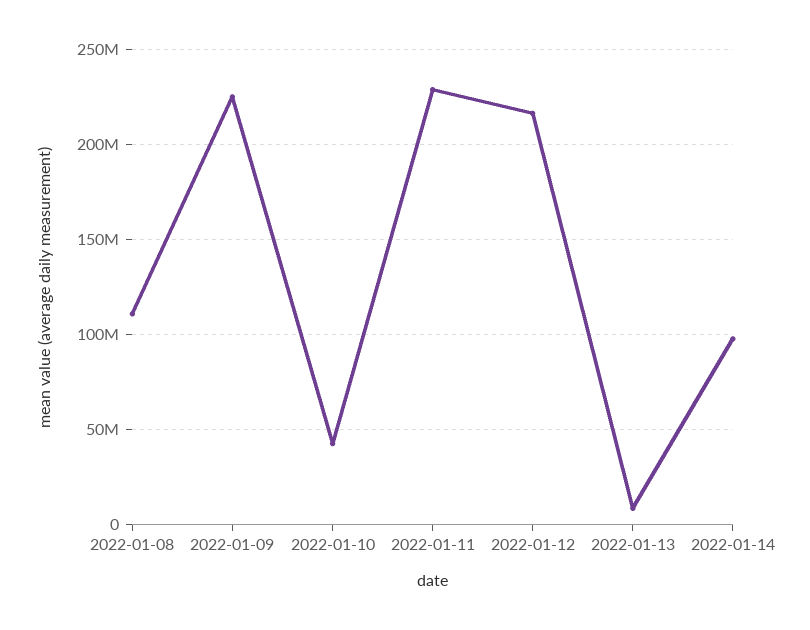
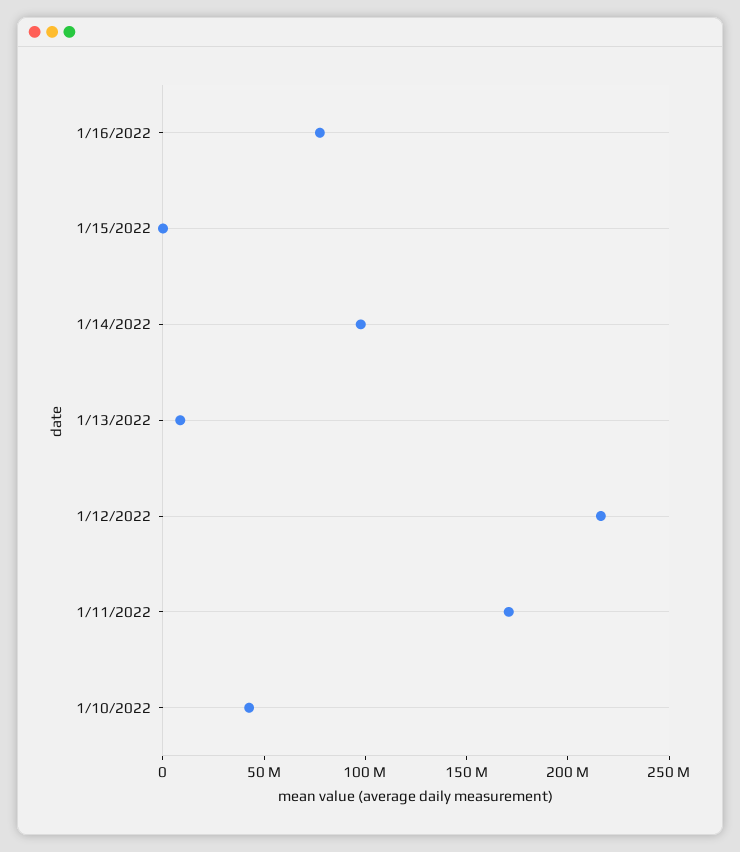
2022-01-08: 110000000 -> none
2022-01-09: 225000000 -> none
2022-01-11: 230000000 -> 170000000
1/16/2022: none -> 80000000
1/15/2022: none -> 0

